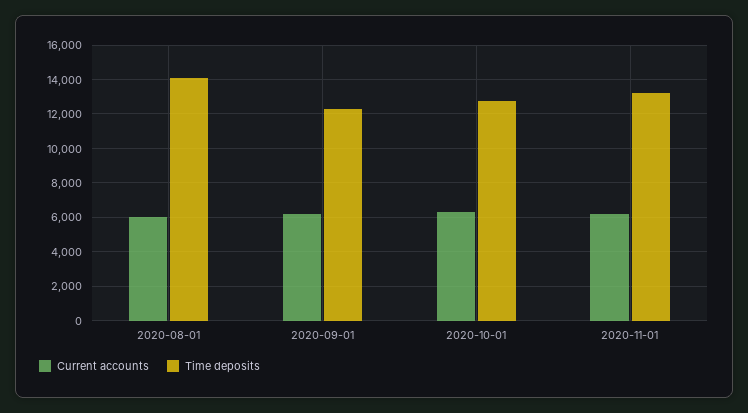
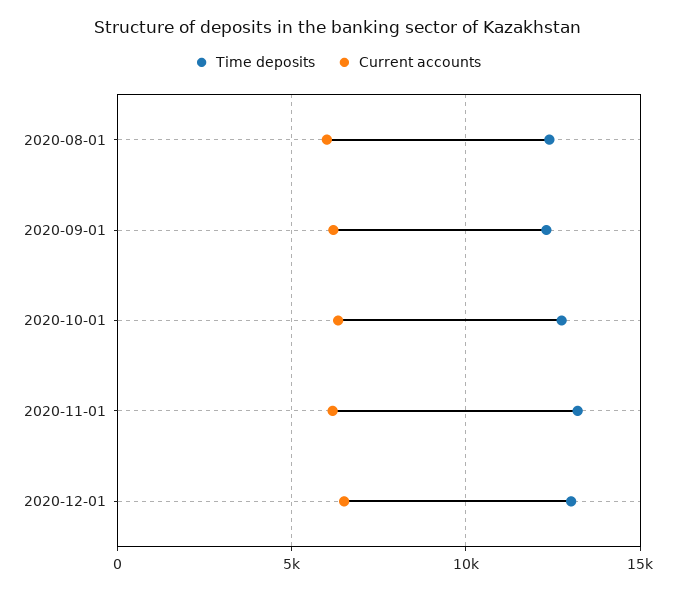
Time deposits, 2020-08-01: 14000 -> 12500
Time deposits, 2020-12-01: none -> 13000
Current accounts, 2020-12-01: none -> 6500

